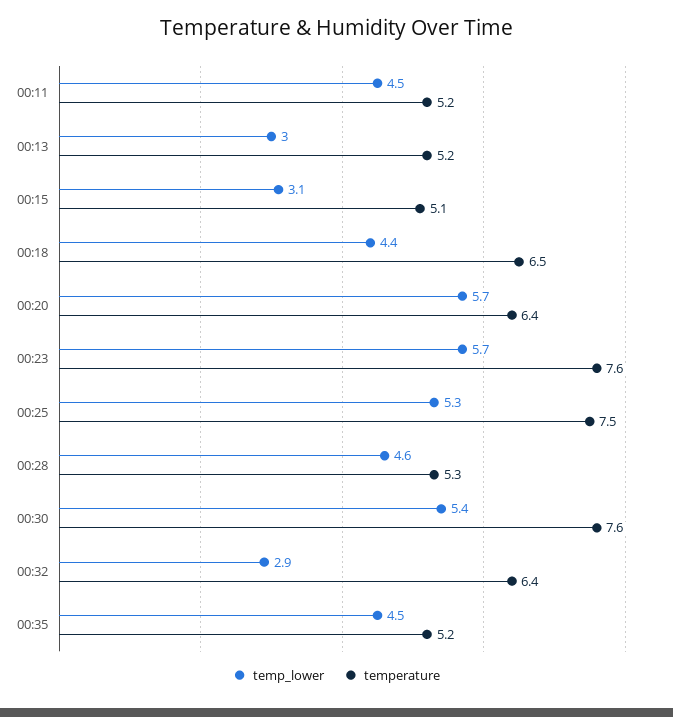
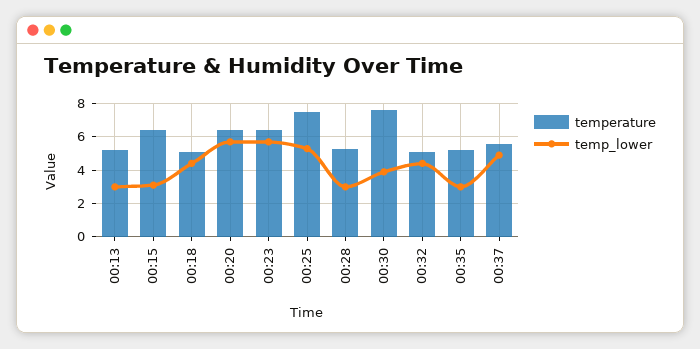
temp_lower, 00:11: 4.5 -> none
temperature, 00:11: 5.2 -> none
temperature, 00:15: 5.1 -> 6.5
temperature, 00:18: 6.5 -> 5
temperature, 00:23: 7.6 -> 6.5
temp_lower, 00:28: 4.6 -> 3
temp_lower, 00:30: 5.4 -> 4
temp_lower, 00:32: 2.9 -> 4.5
temperature, 00:32: 6.4 -> 5
temp_lower, 00:35: 4.5 -> 3
temperature, 00:37: none -> 5.5
temp_lower, 00:37: none -> 5

